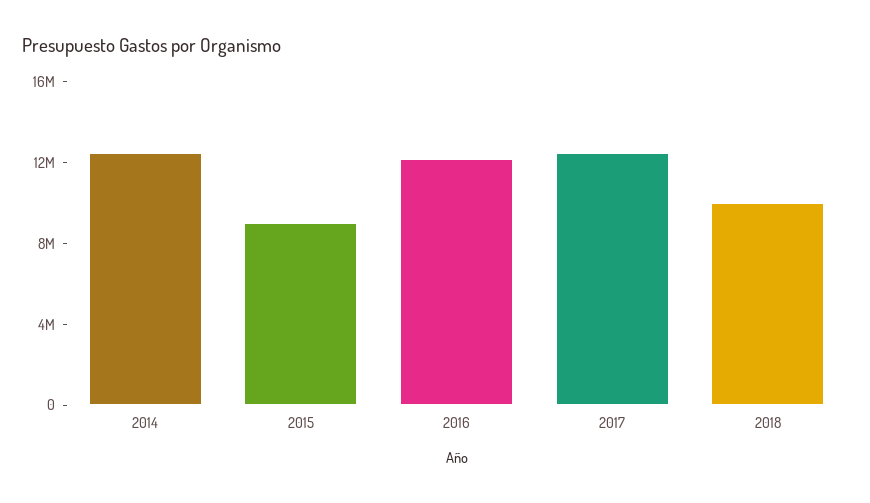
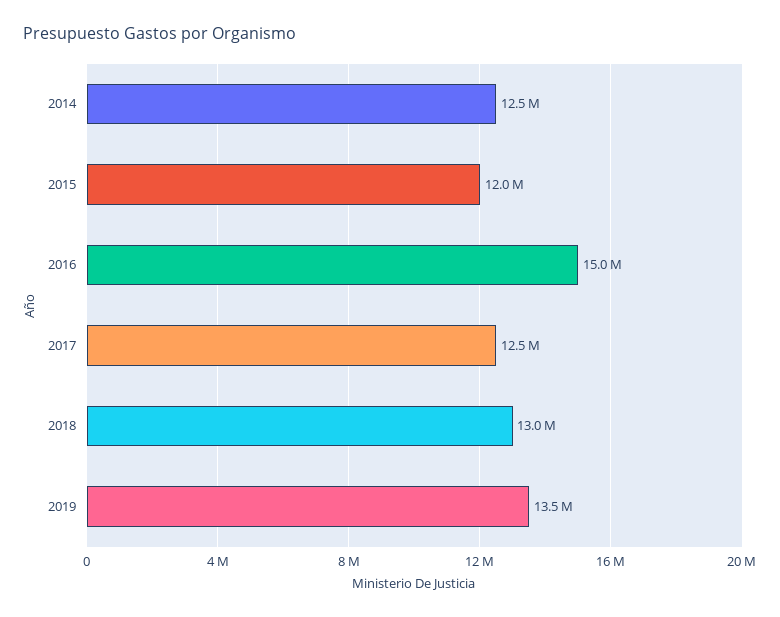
2015: 9000000 -> 12000000
2016: 12000000 -> 15000000
2018: 10000000 -> 13000000
2019: none -> 13500000

